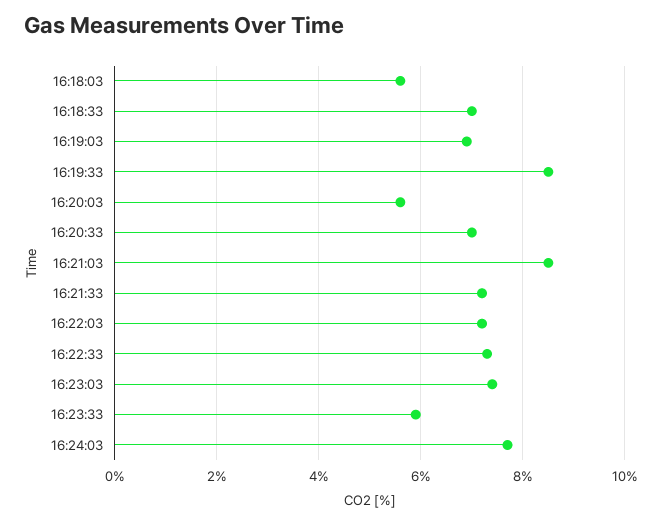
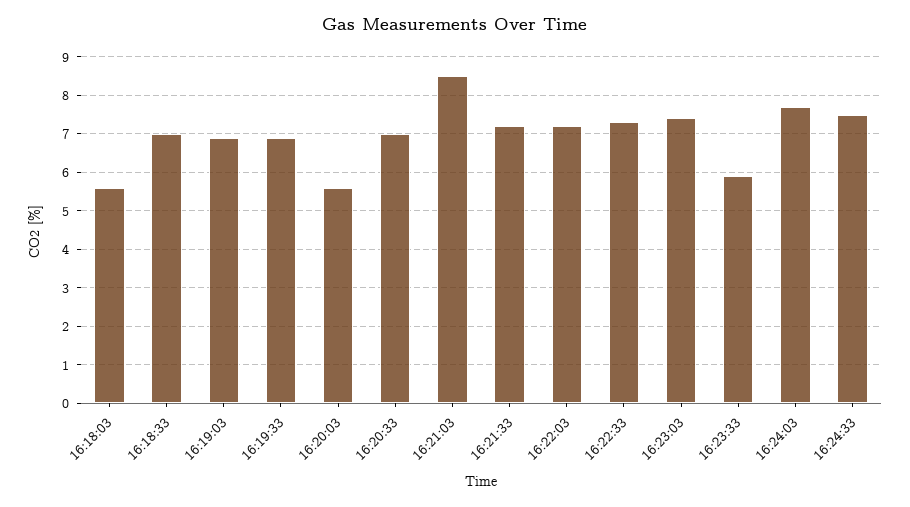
16:19:33: 8.5 -> 7
16:24:33: none -> 7.5

